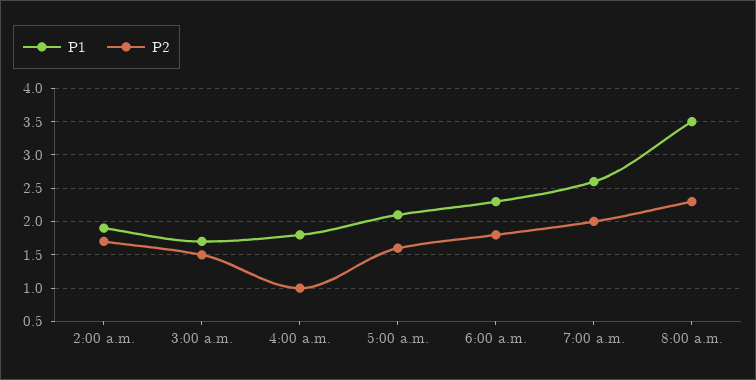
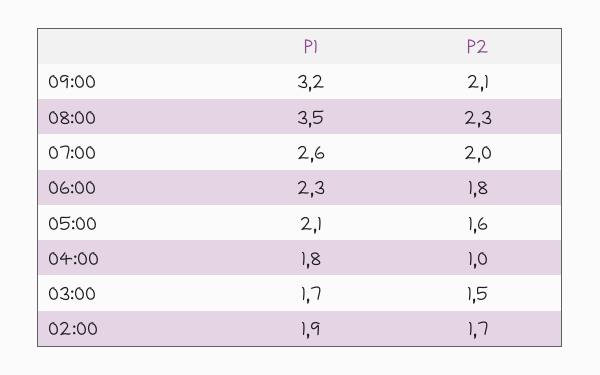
P1, 09:00: none -> 3.2
P2, 09:00: none -> 2.1

